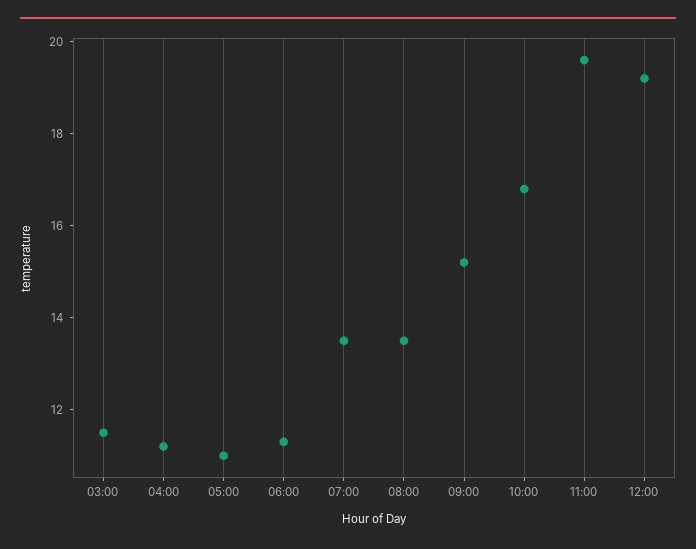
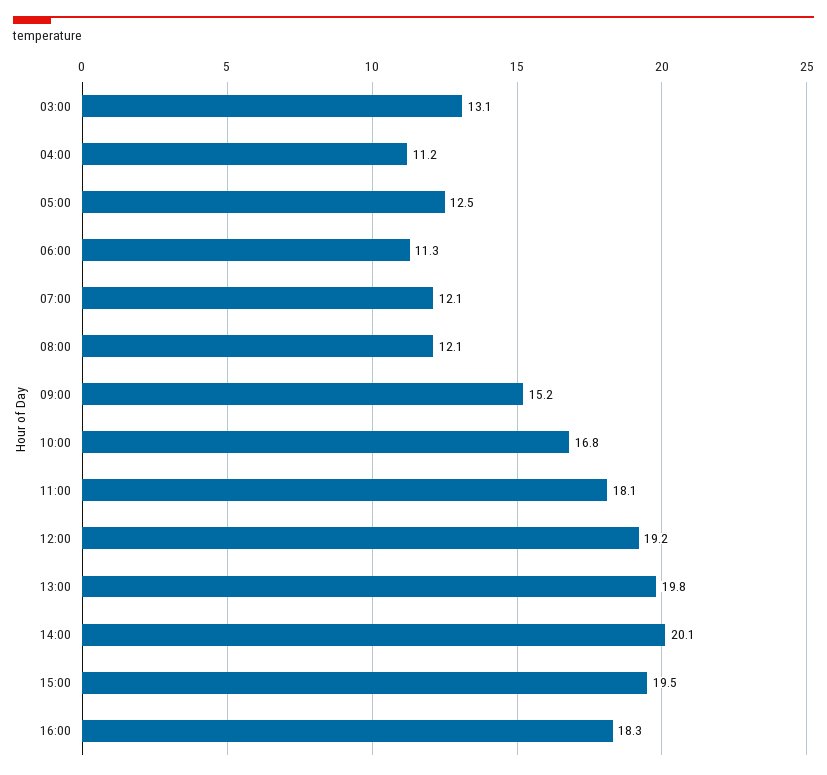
03:00: 11.5 -> 13.1
05:00: 11 -> 12.5
07:00: 13.5 -> 12.1
08:00: 13.5 -> 12.1
11:00: 19.5 -> 18.1
13:00: none -> 19.8
14:00: none -> 20.1
15:00: none -> 19.5
16:00: none -> 18.3

